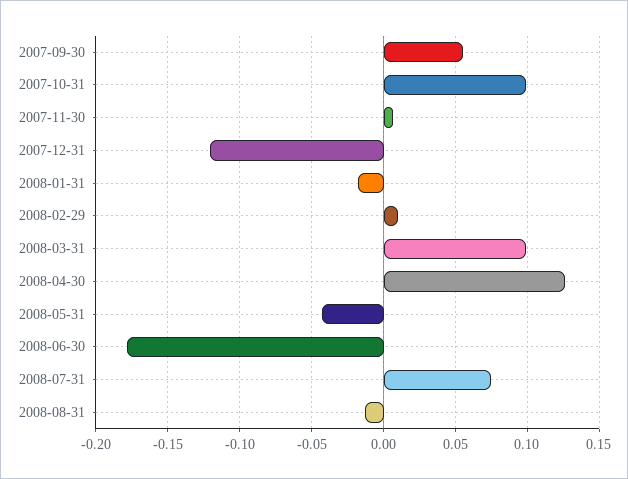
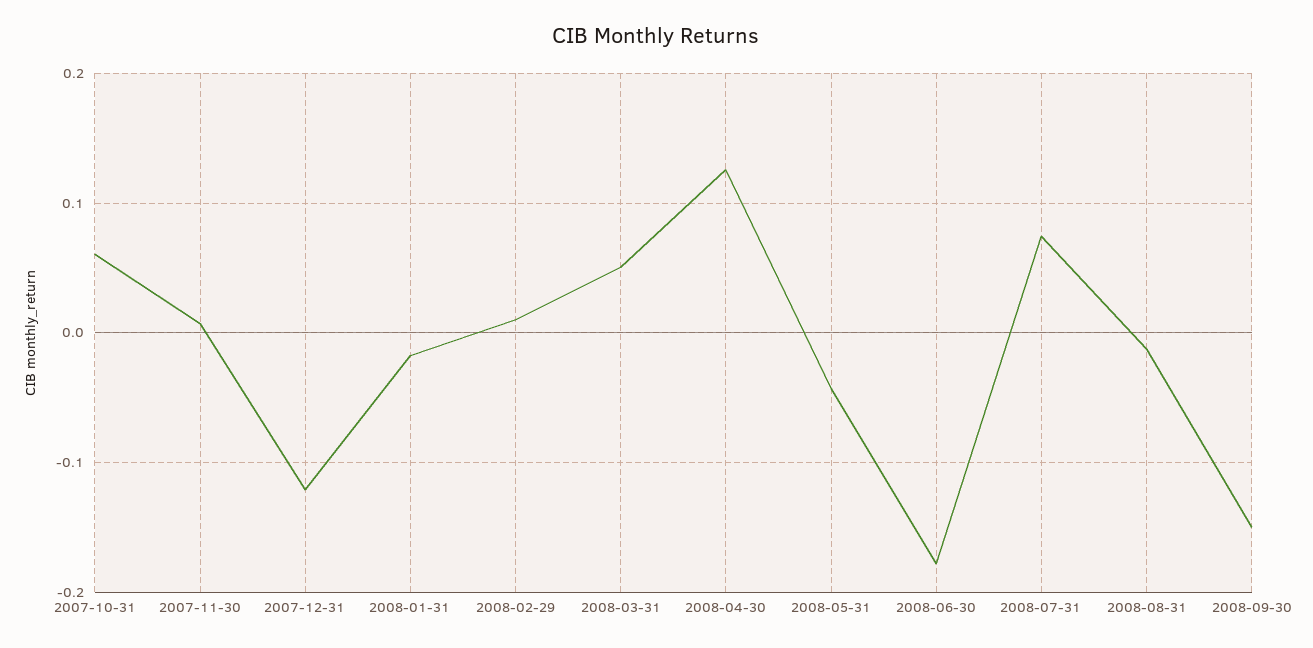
2007-09-30: 0.055 -> none
2007-10-31: 0.1 -> 0.06
2008-03-31: 0.1 -> 0.05
2008-09-30: none -> -0.15

